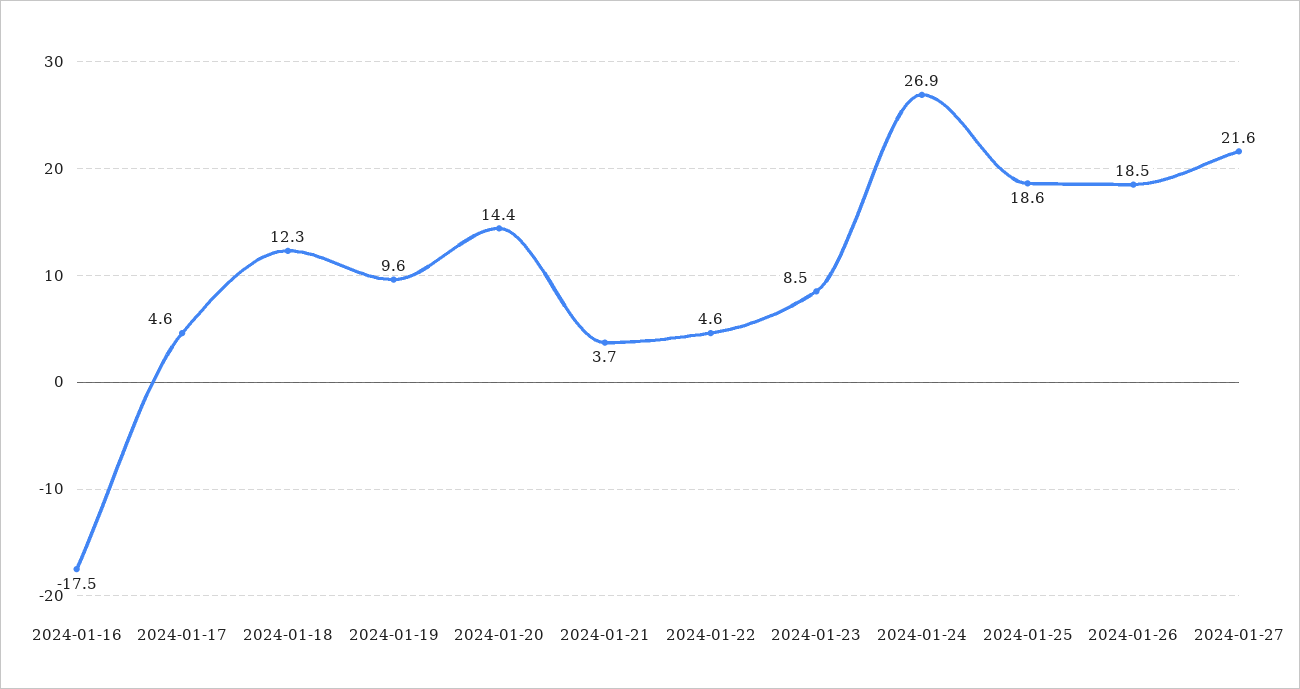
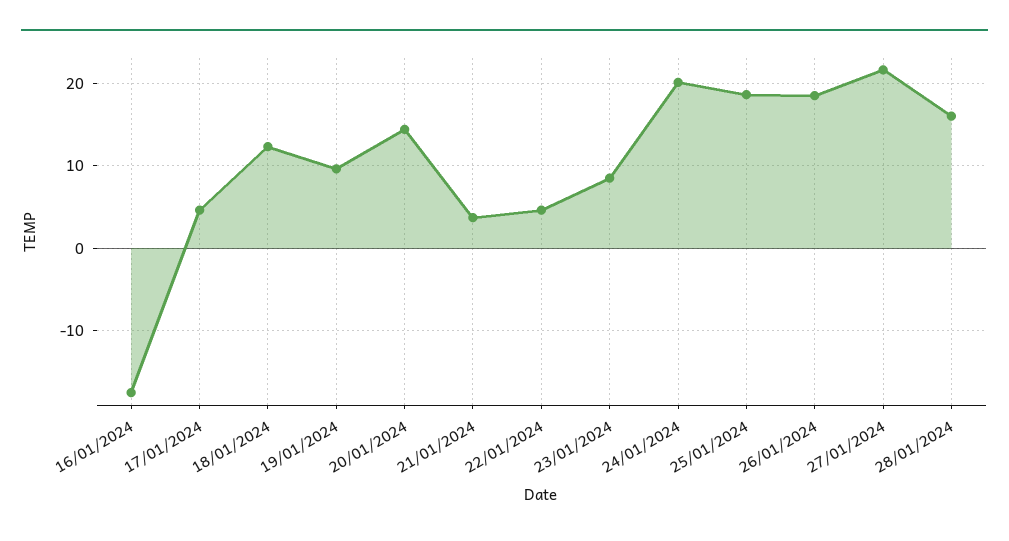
2024-01-24: 26.9 -> 20
28/01/2024: none -> 16

